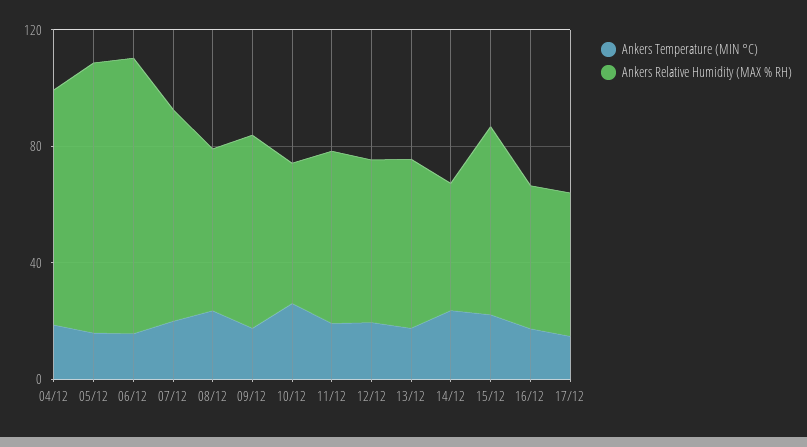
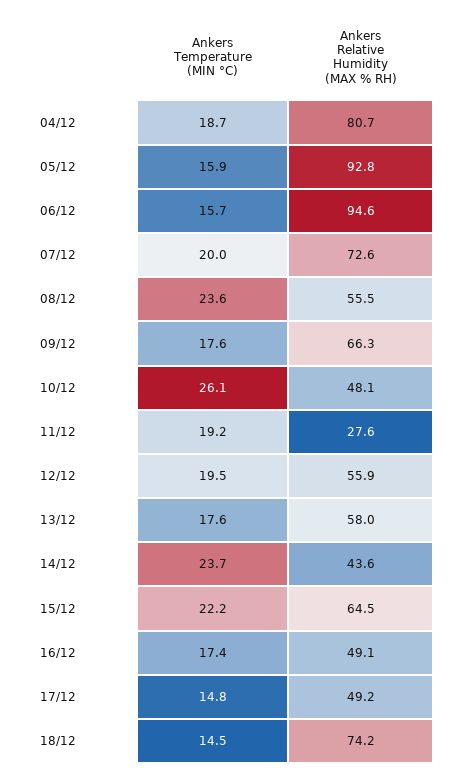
Ankers Relative Humidity (MAX % RH), 11/12: 60 -> 27.6
Ankers Temperature (MIN °C), 18/12: none -> 14.5
Ankers Relative Humidity (MAX % RH), 18/12: none -> 74.2

